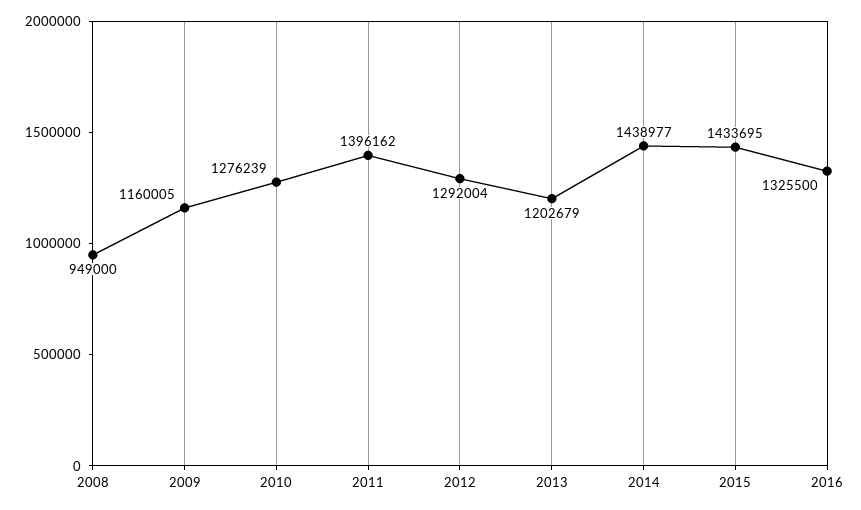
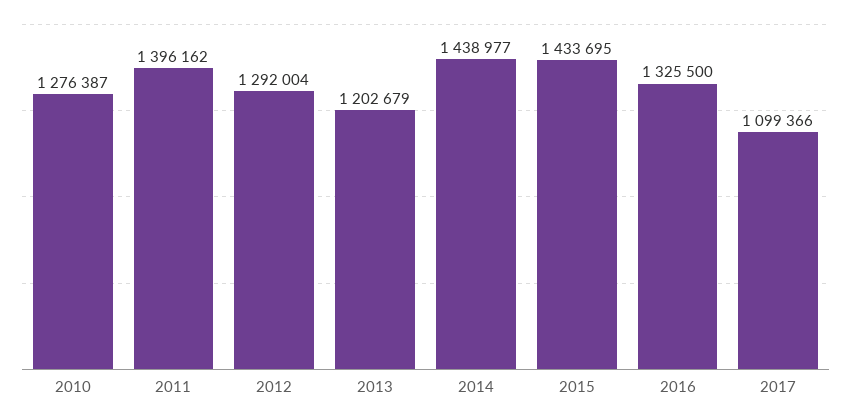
2008: 949000 -> none
2009: 1160005 -> none
2010: 1276239 -> 1276387
2017: none -> 1099366

